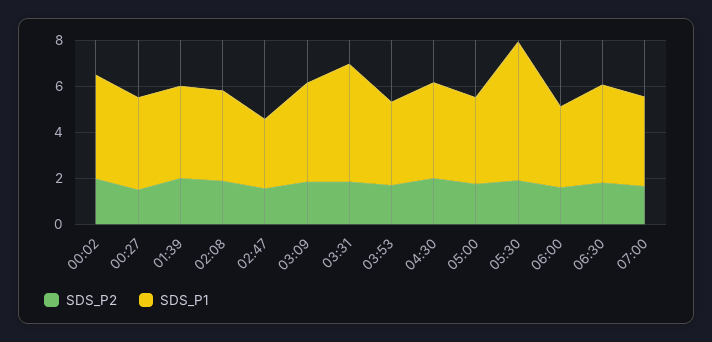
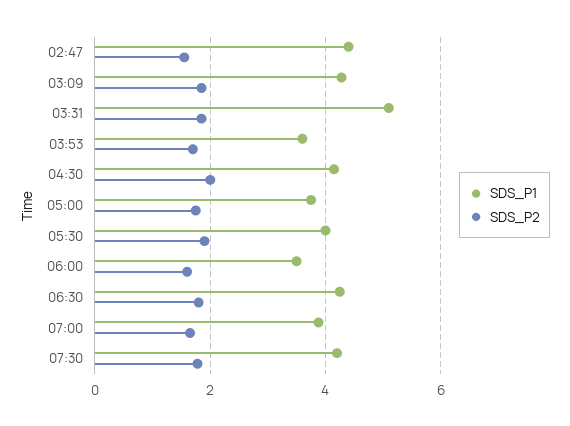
SDS_P2, 00:02: 2 -> none
SDS_P1, 00:02: 4.5 -> none
SDS_P2, 00:27: 1.5 -> none
SDS_P1, 00:27: 4 -> none
SDS_P2, 01:39: 2 -> none
SDS_P1, 01:39: 4 -> none
SDS_P2, 02:08: 2 -> none
SDS_P1, 02:08: 4 -> none
SDS_P1, 02:47: 3 -> 4.4
SDS_P1, 05:30: 6 -> 4
SDS_P1, 07:30: none -> 4.2
SDS_P2, 07:30: none -> 1.8

